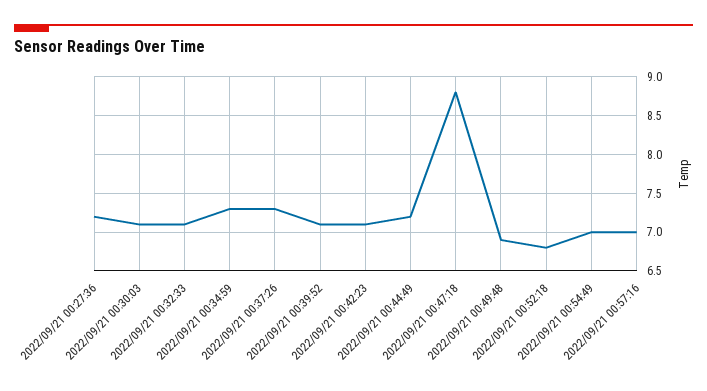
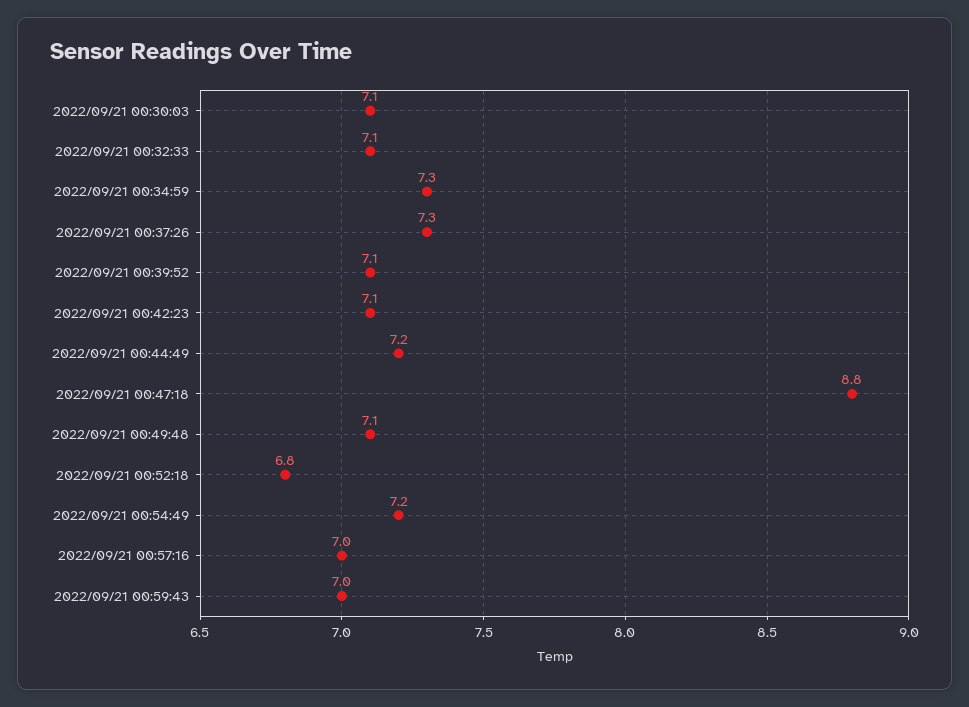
2022/09/21 00:27:36: 7.2 -> none
2022/09/21 00:49:48: 6.9 -> 7.1
2022/09/21 00:54:49: 7 -> 7.2
2022/09/21 00:59:43: none -> 7

